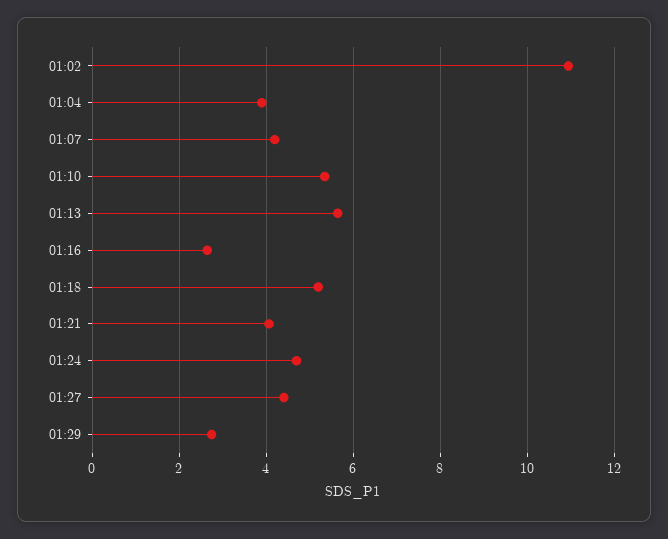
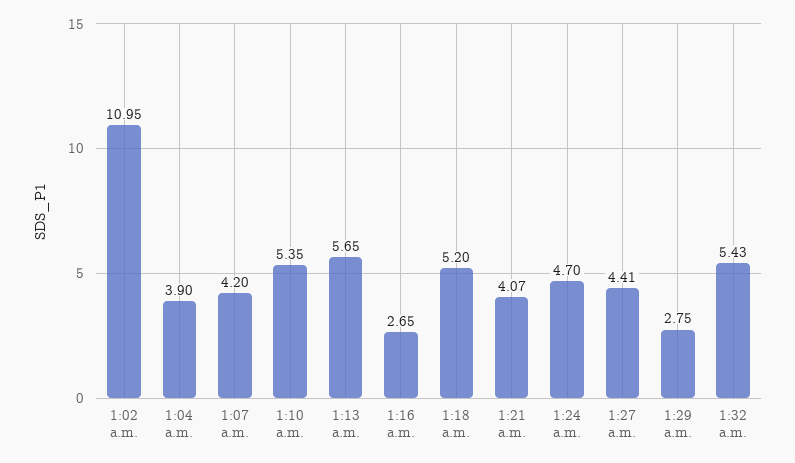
1:32 a.m.: none -> 5.43

